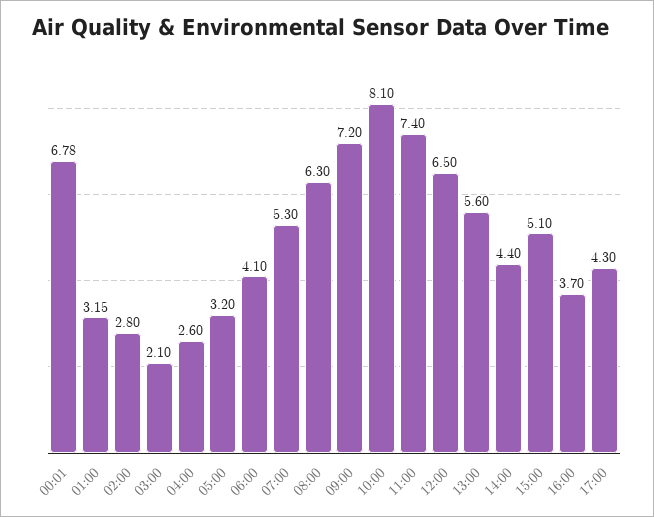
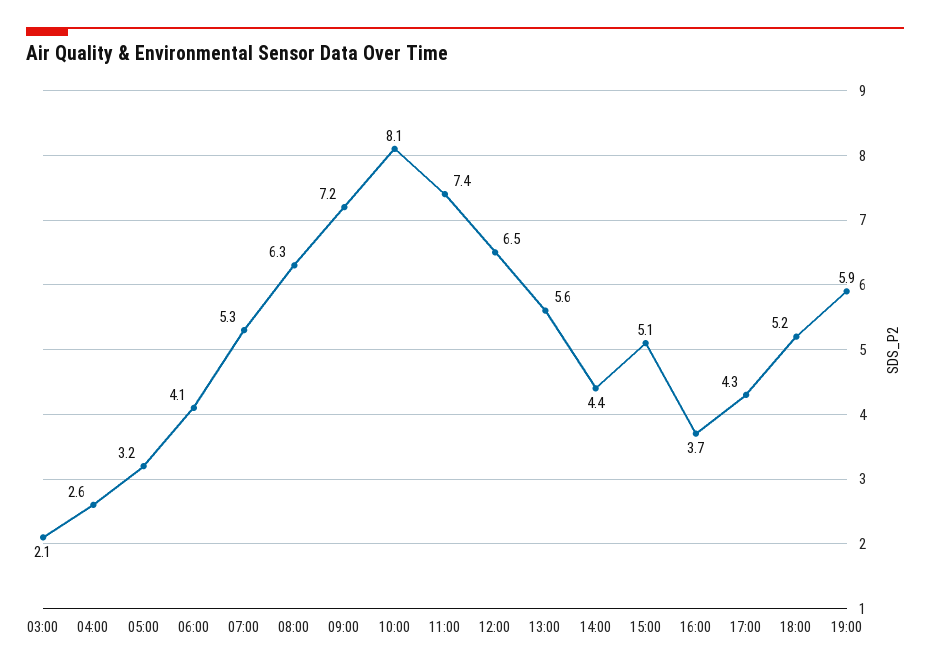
00:01: 6.78 -> none
01:00: 3.15 -> none
02:00: 2.8 -> none
18:00: none -> 5.2
19:00: none -> 5.9

